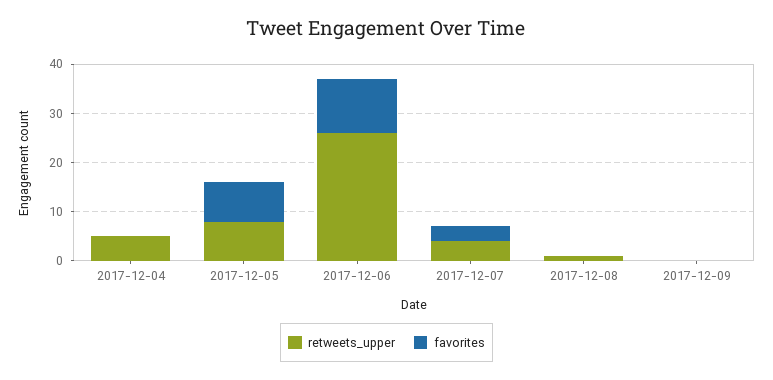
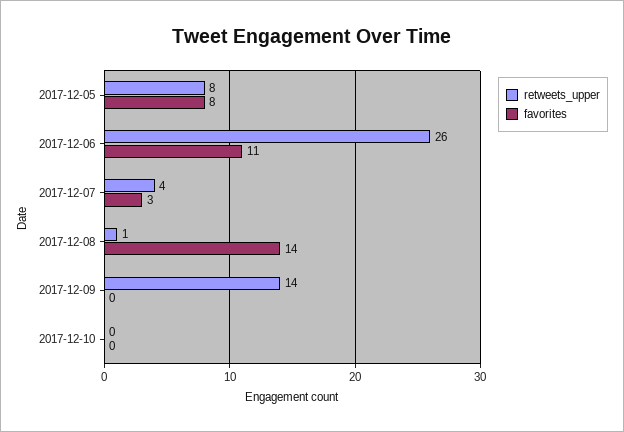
retweets_upper, 2017-12-04: 5 -> none
favorites, 2017-12-04: 0 -> none
favorites, 2017-12-08: 0 -> 14
retweets_upper, 2017-12-09: 0 -> 14
retweets_upper, 2017-12-10: none -> 0
favorites, 2017-12-10: none -> 0

